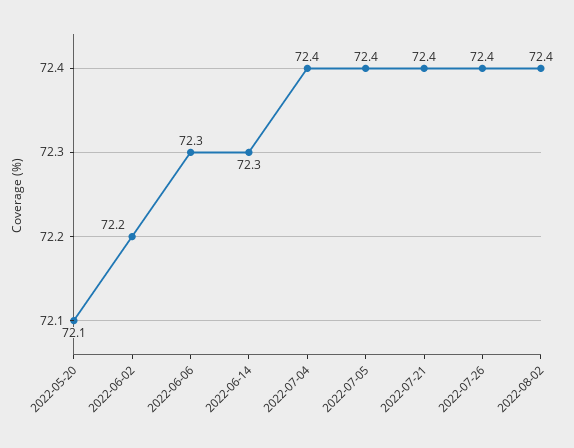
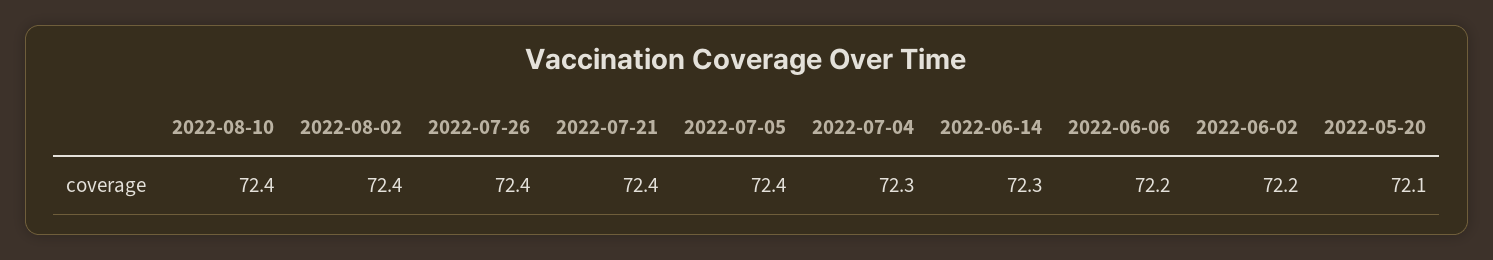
2022-06-06: 72.3 -> 72.2
2022-07-04: 72.4 -> 72.3
2022-08-10: none -> 72.4

